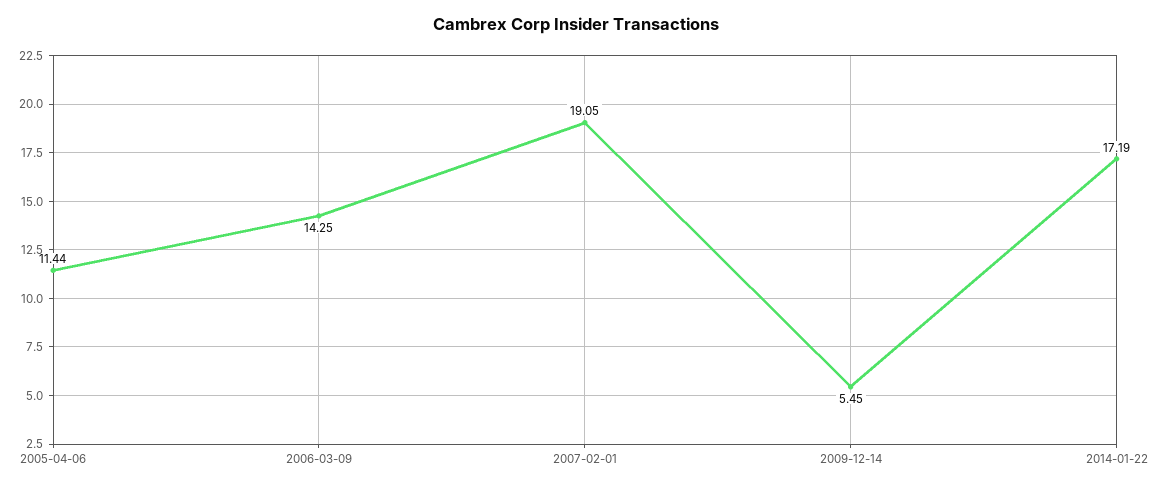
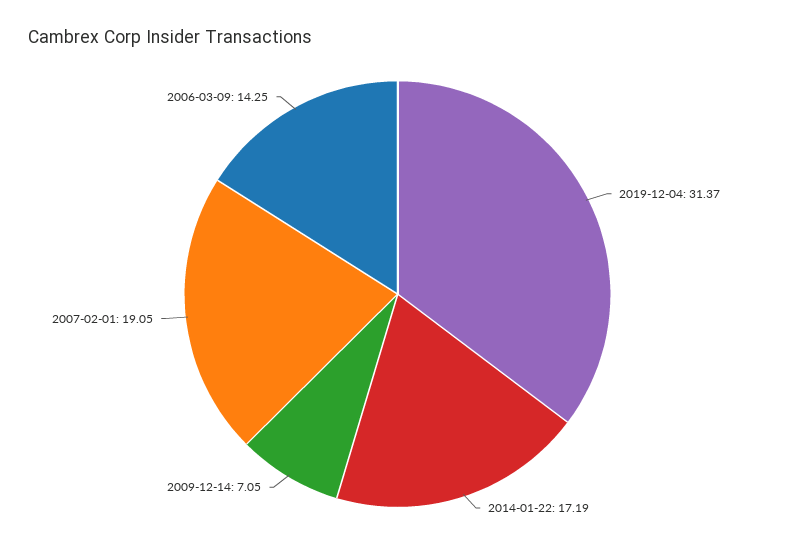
2005-04-06: 11.44 -> none
2009-12-14: 5.45 -> 7.05
2019-12-04: none -> 31.37

